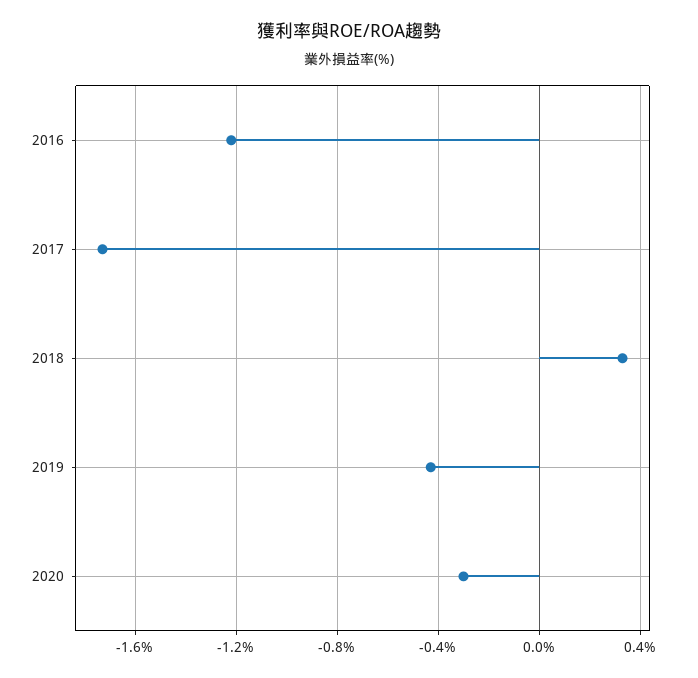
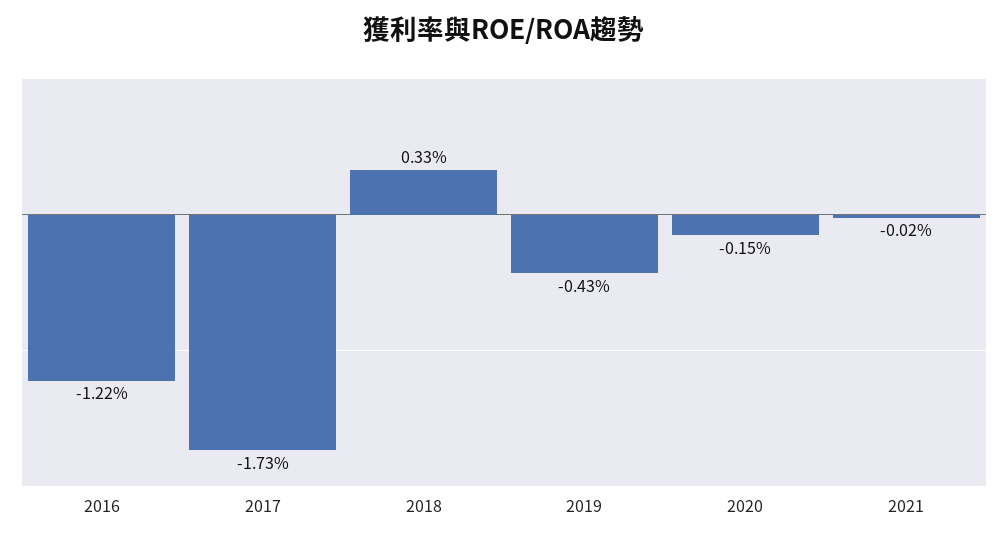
2020: -0.3 -> -0.15
2021: none -> -0.02

